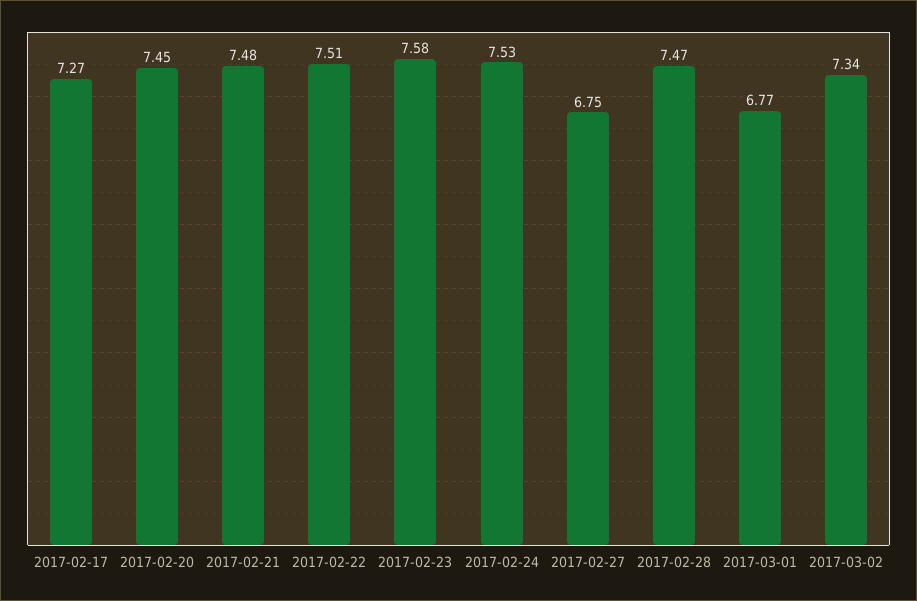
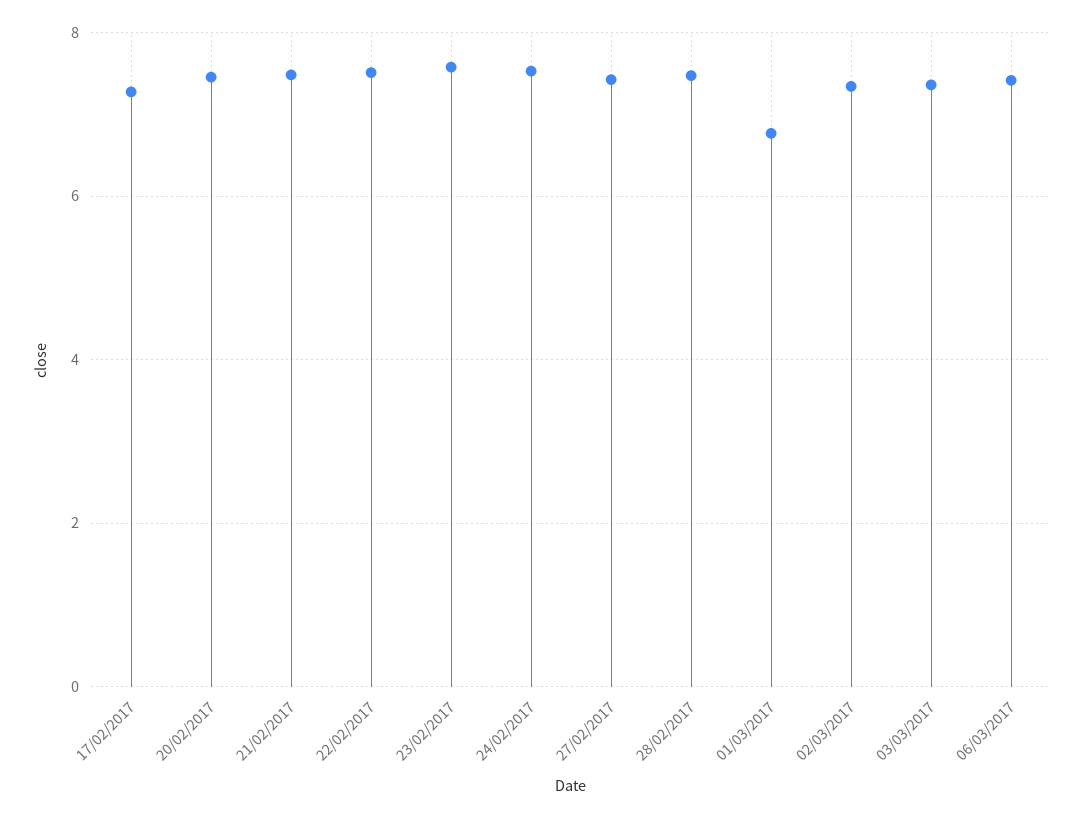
2017-02-27: 6.75 -> 7.4
03/03/2017: none -> 7.4
06/03/2017: none -> 7.4

